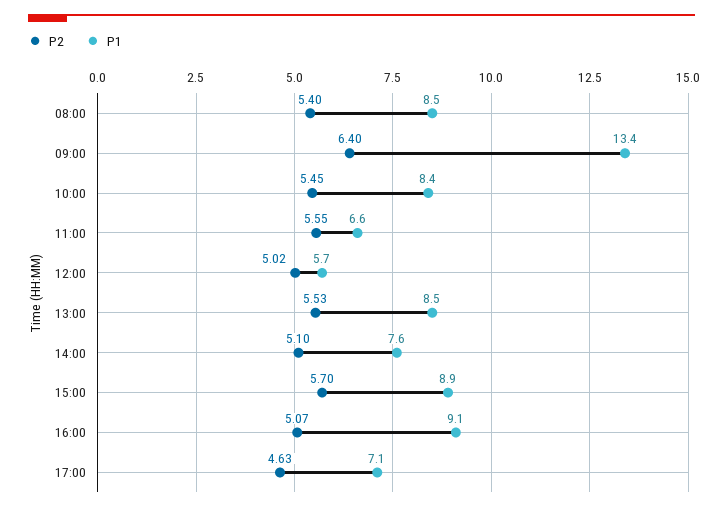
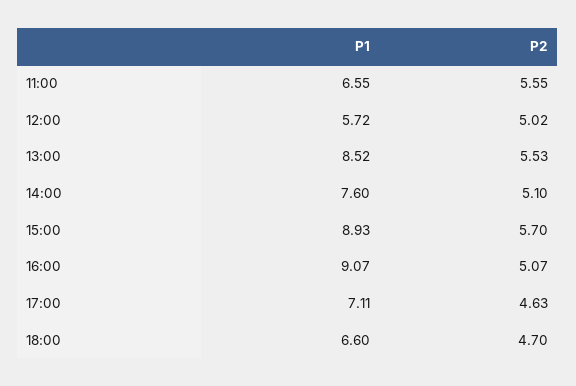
P2, 08:00: 5.4 -> none
P1, 08:00: 8.5 -> none
P2, 09:00: 6.4 -> none
P1, 09:00: 13.4 -> none
P2, 10:00: 5.45 -> none
P1, 10:00: 8.4 -> none
P1, 18:00: none -> 6.6
P2, 18:00: none -> 4.7

